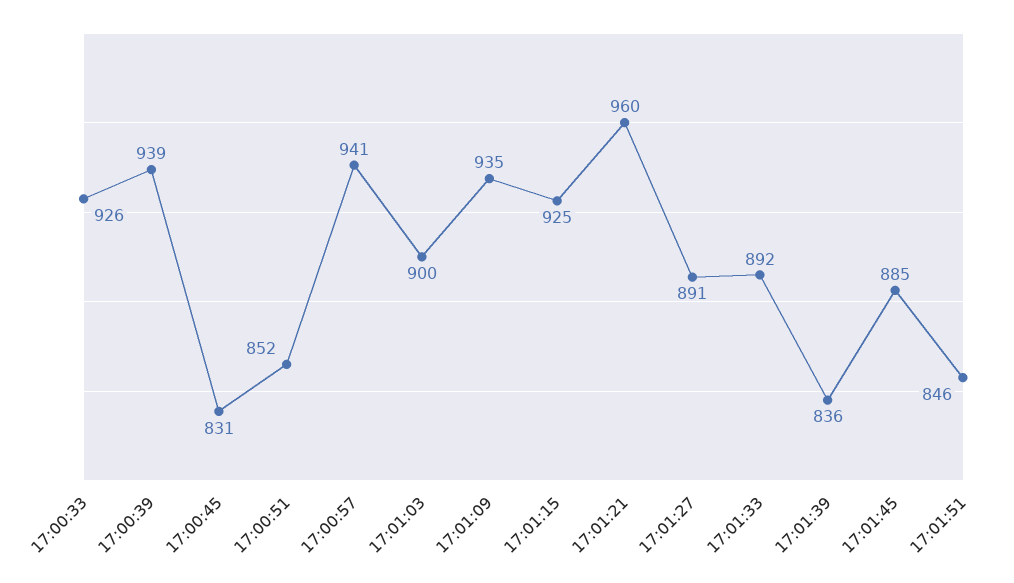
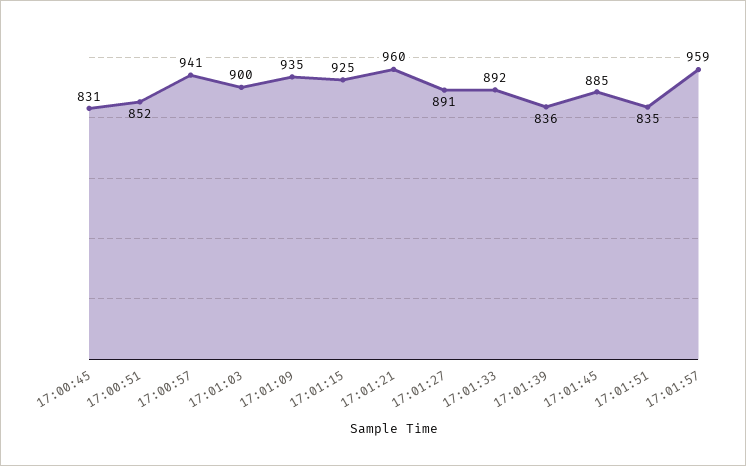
17:00:33: 926 -> none
17:00:39: 939 -> none
17:01:51: 846 -> 835
17:01:57: none -> 959

